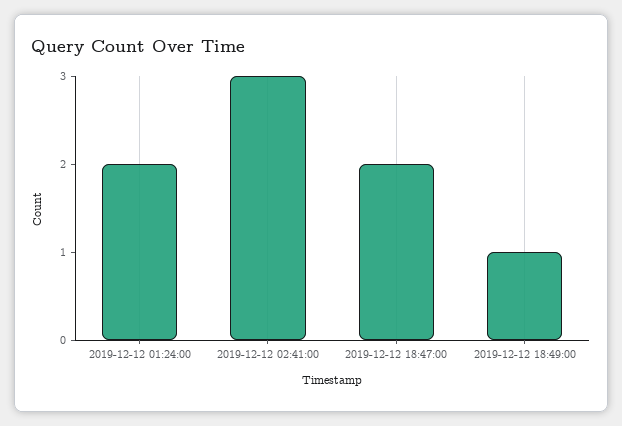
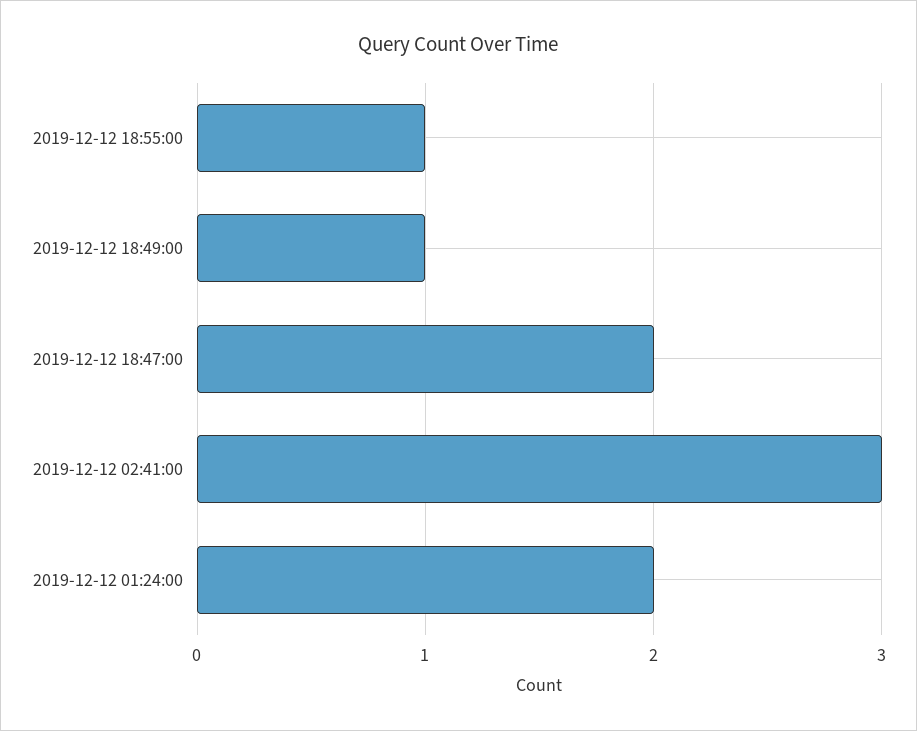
2019-12-12 18:55:00: none -> 1

